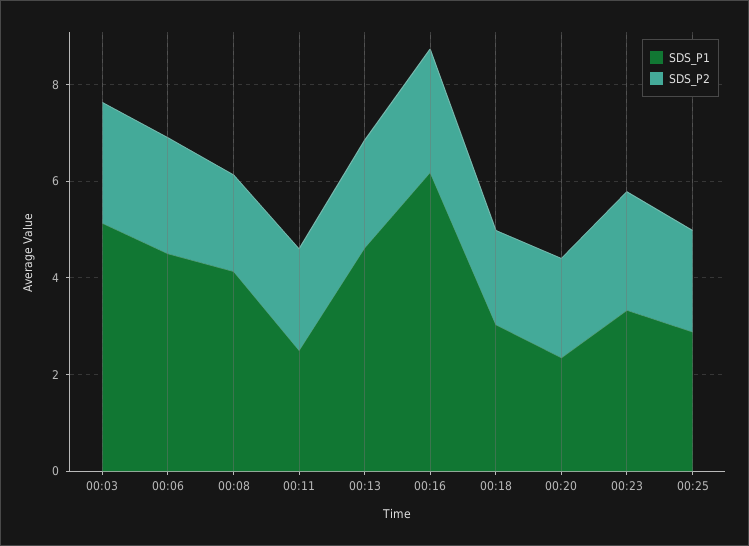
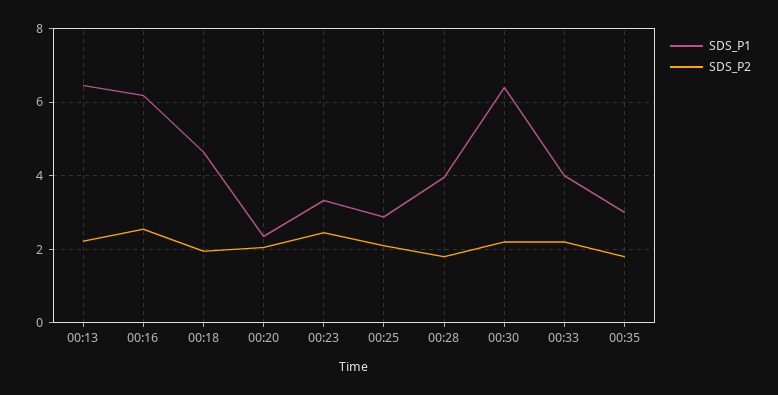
SDS_P1, 00:03: 5 -> none
SDS_P2, 00:03: 2.5 -> none
SDS_P1, 00:06: 4.5 -> none
SDS_P2, 00:06: 2.5 -> none
SDS_P1, 00:08: 4 -> none
SDS_P2, 00:08: 2 -> none
SDS_P1, 00:11: 2.5 -> none
SDS_P2, 00:11: 2 -> none
SDS_P1, 00:13: 4.5 -> 6.4
SDS_P1, 00:18: 3 -> 4.6
SDS_P1, 00:28: none -> 4
SDS_P2, 00:28: none -> 1.8
SDS_P1, 00:30: none -> 6.4
SDS_P2, 00:30: none -> 2.2
SDS_P1, 00:33: none -> 4
SDS_P2, 00:33: none -> 2.2
SDS_P1, 00:35: none -> 3
SDS_P2, 00:35: none -> 1.8

